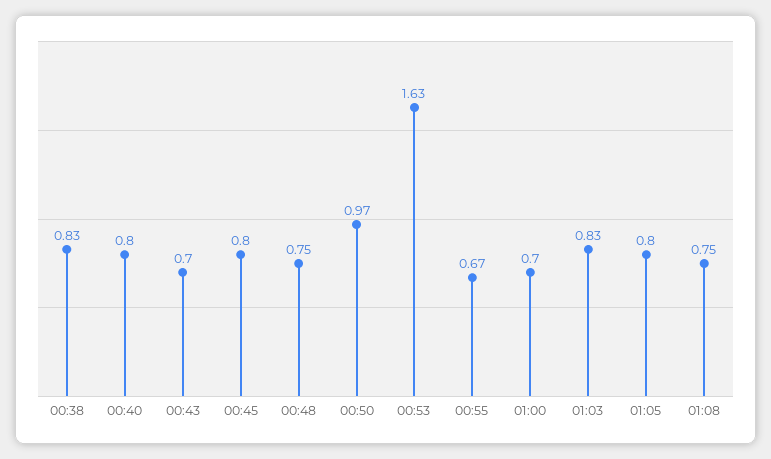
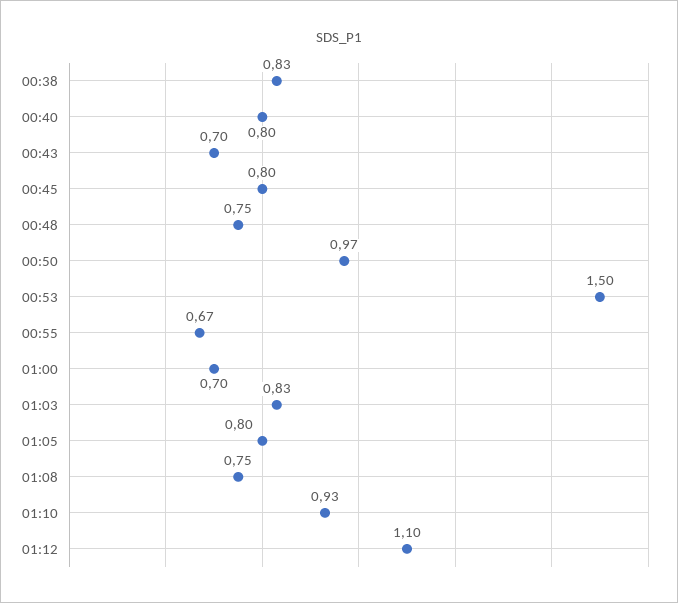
00:53: 1.63 -> 1.5
01:10: none -> 0.93
01:12: none -> 1.1

